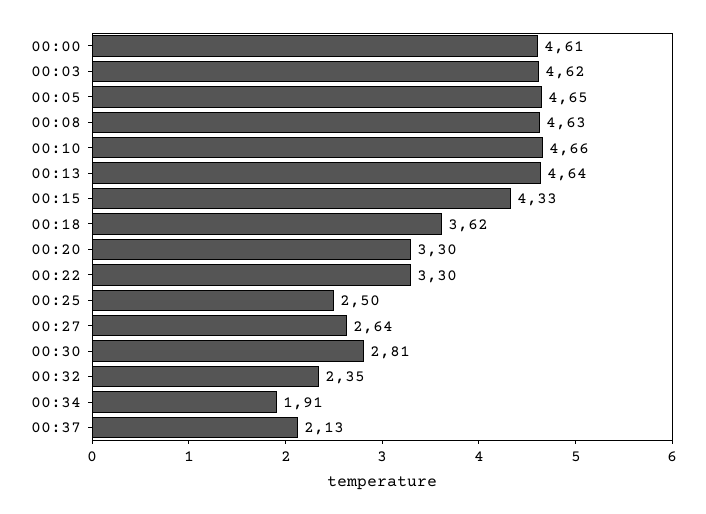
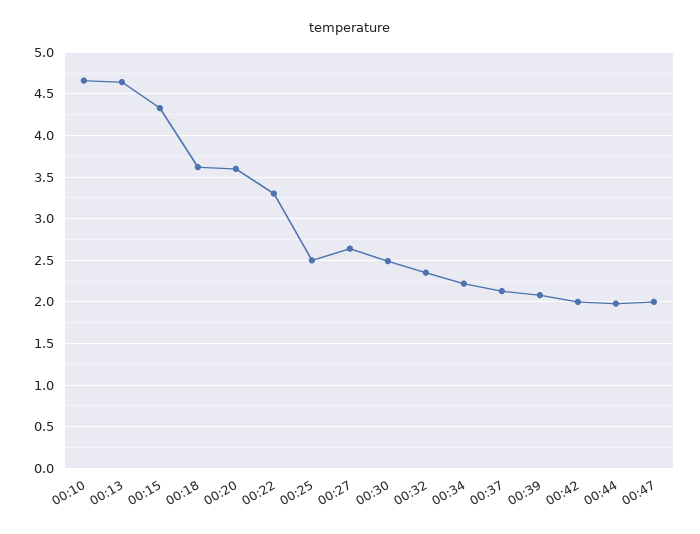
00:00: 4.61 -> none
00:03: 4.62 -> none
00:05: 4.65 -> none
00:08: 4.63 -> none
00:20: 3.3 -> 3.6
00:30: 2.81 -> 2.5
00:34: 1.91 -> 2.2
00:39: none -> 2.1
00:42: none -> 2
00:44: none -> 2
00:47: none -> 2

